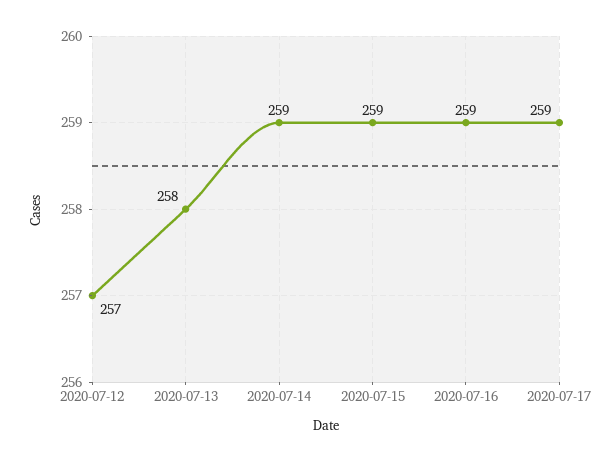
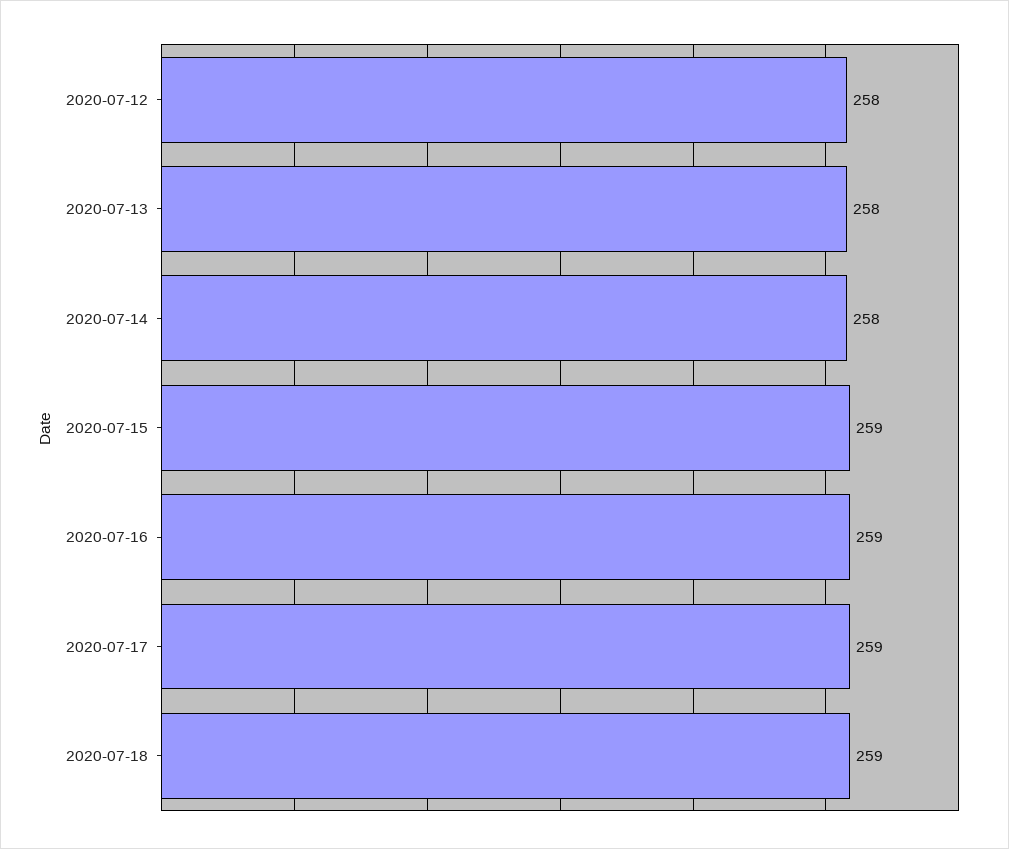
2020-07-12: 257 -> 258
2020-07-14: 259 -> 258
2020-07-18: none -> 259

